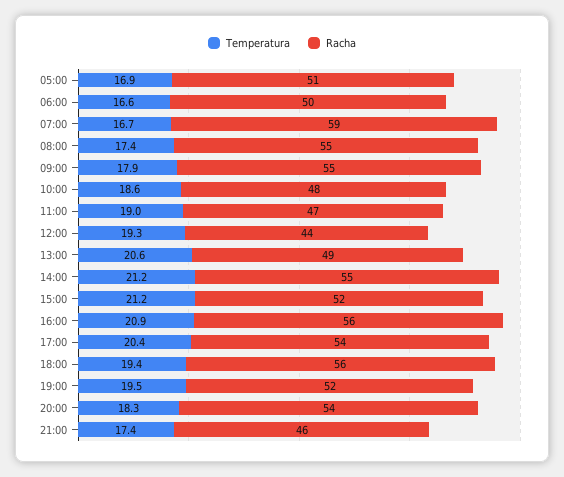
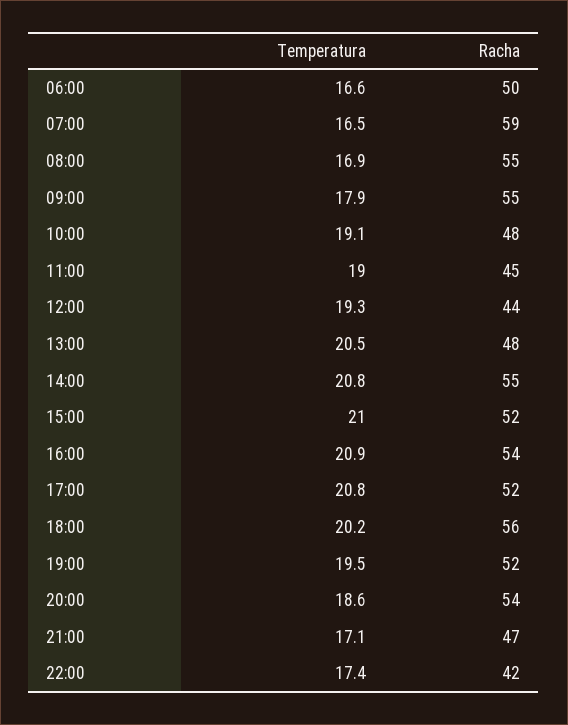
Temperatura, 05:00: 16.9 -> none
Racha, 05:00: 51 -> none
Temperatura, 07:00: 16.7 -> 16.5
Temperatura, 08:00: 17.4 -> 16.9
Temperatura, 10:00: 18.6 -> 19.1
Racha, 11:00: 47 -> 45
Temperatura, 13:00: 20.6 -> 20.5
Racha, 13:00: 49 -> 48
Temperatura, 14:00: 21.2 -> 20.8
Temperatura, 15:00: 21.2 -> 21
Racha, 16:00: 56 -> 54
Temperatura, 17:00: 20.4 -> 20.8
Racha, 17:00: 54 -> 52
Temperatura, 18:00: 19.4 -> 20.2
Temperatura, 20:00: 18.3 -> 18.6
Temperatura, 21:00: 17.4 -> 17.1
Racha, 21:00: 46 -> 47
Temperatura, 22:00: none -> 17.4
Racha, 22:00: none -> 42

